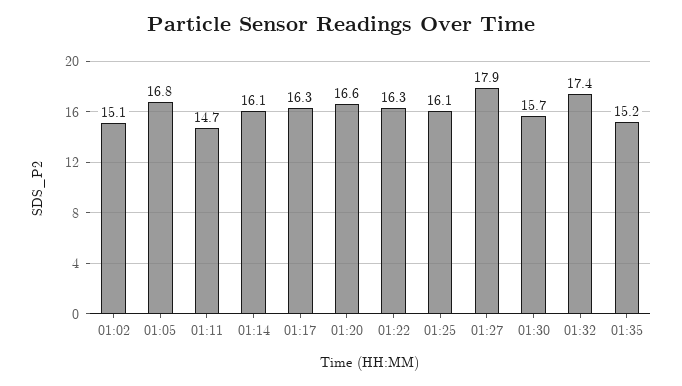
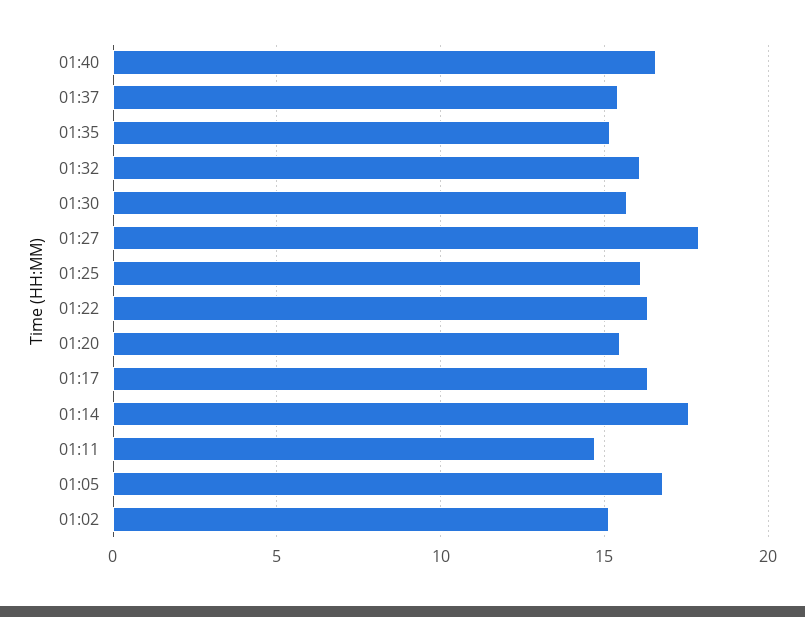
01:14: 16.1 -> 17.5
01:20: 16.6 -> 15.5
01:32: 17.4 -> 16
01:40: none -> 16.5
01:37: none -> 15.5

